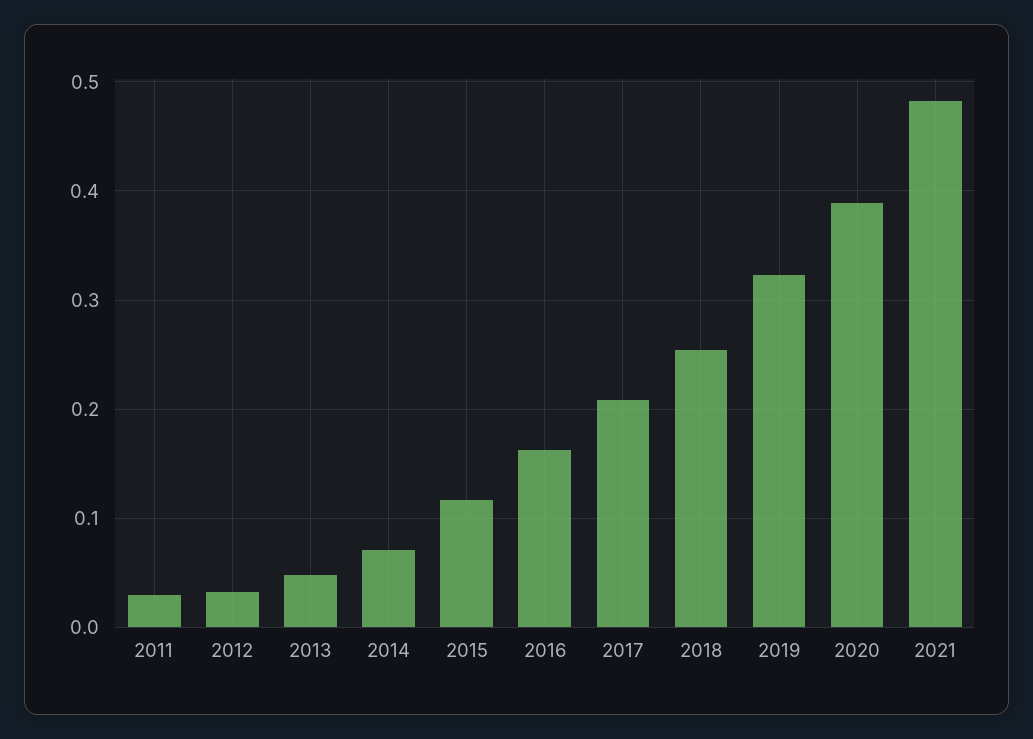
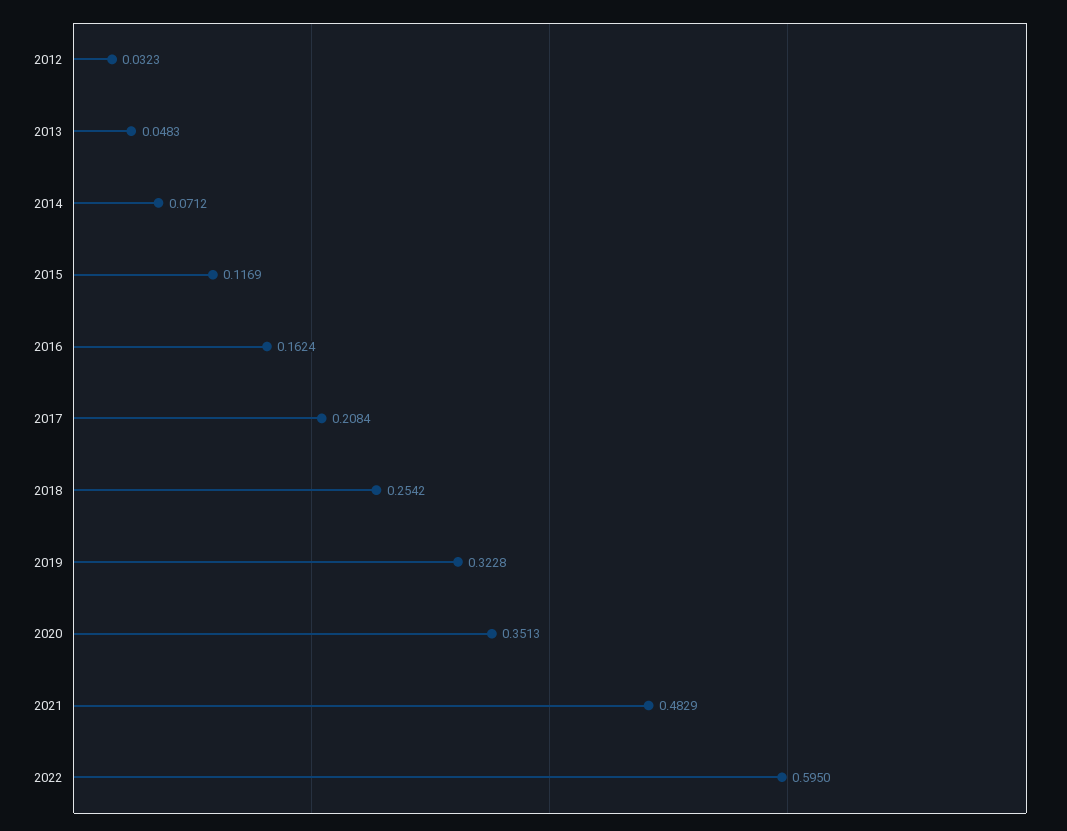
2011: 0.03 -> none
2020: 0.39 -> 0.3513
2022: none -> 0.595

